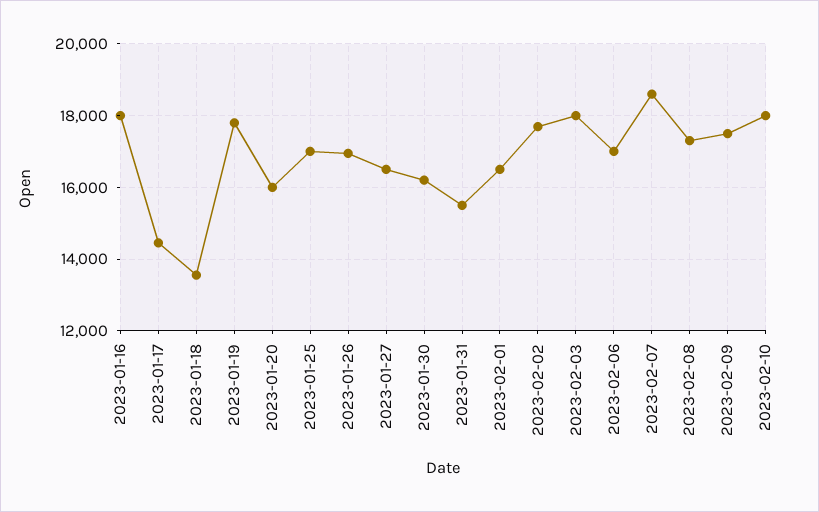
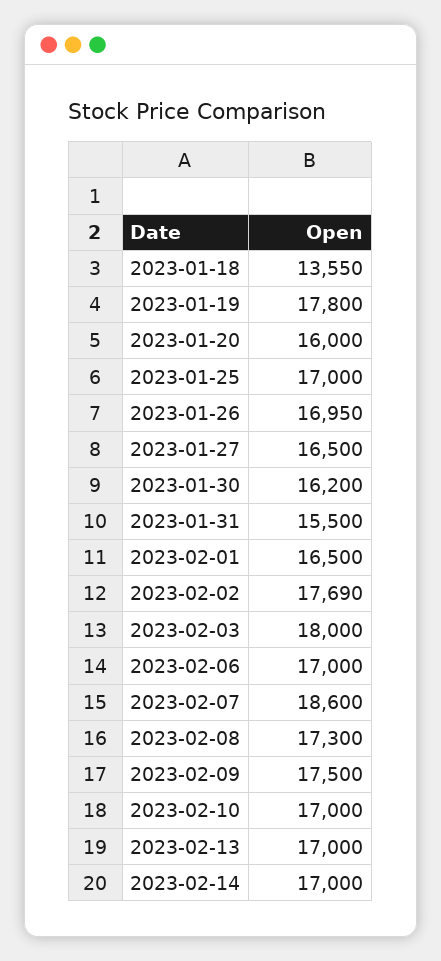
2023-01-16: 18000 -> none
2023-01-17: 14400 -> none
2023-02-10: 18000 -> 17000
2023-02-13: none -> 17000
2023-02-14: none -> 17000

